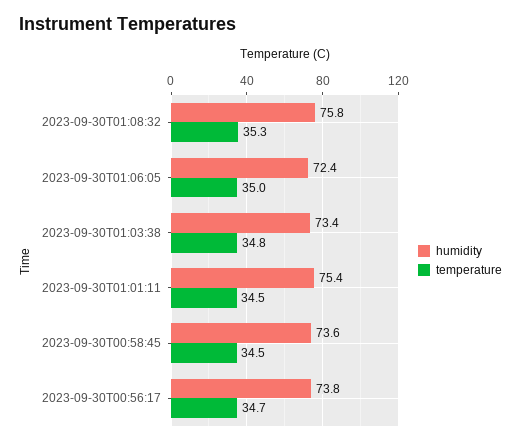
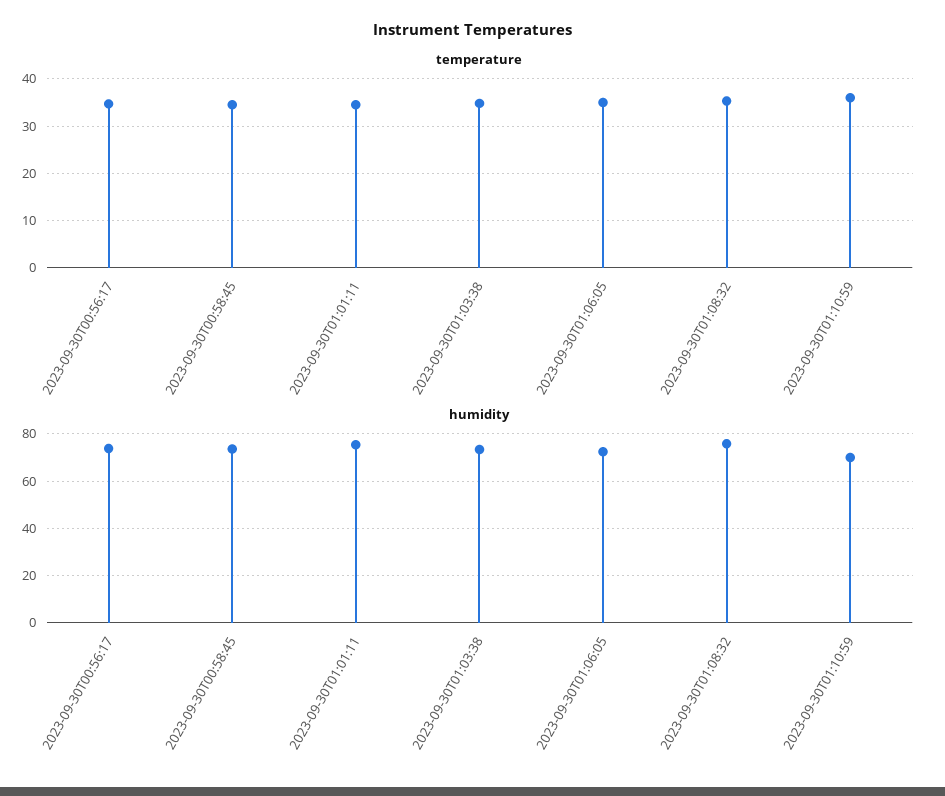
temperature, 2023-09-30T01:10:59: none -> 36
humidity, 2023-09-30T01:10:59: none -> 70

